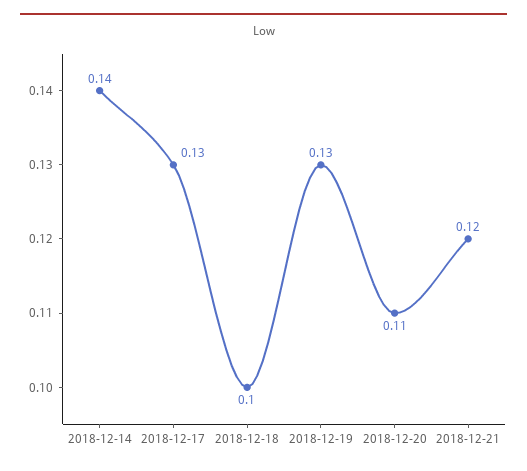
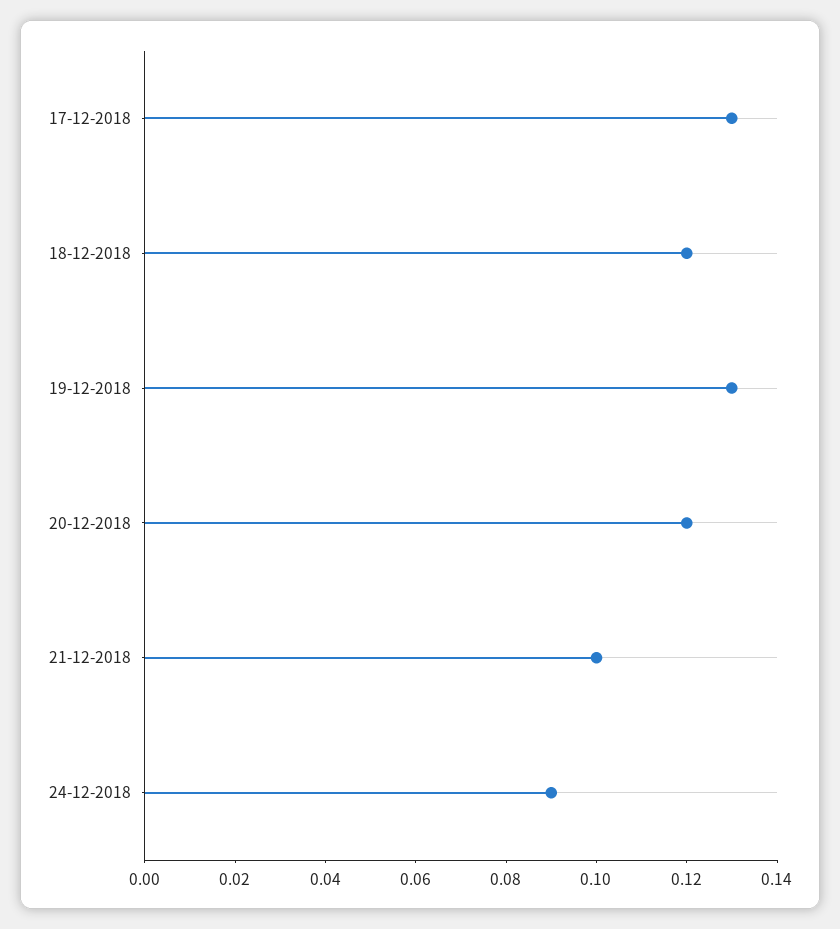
2018-12-14: 0.14 -> none
2018-12-18: 0.1 -> 0.12
2018-12-20: 0.11 -> 0.12
2018-12-21: 0.12 -> 0.1
24-12-2018: none -> 0.09

